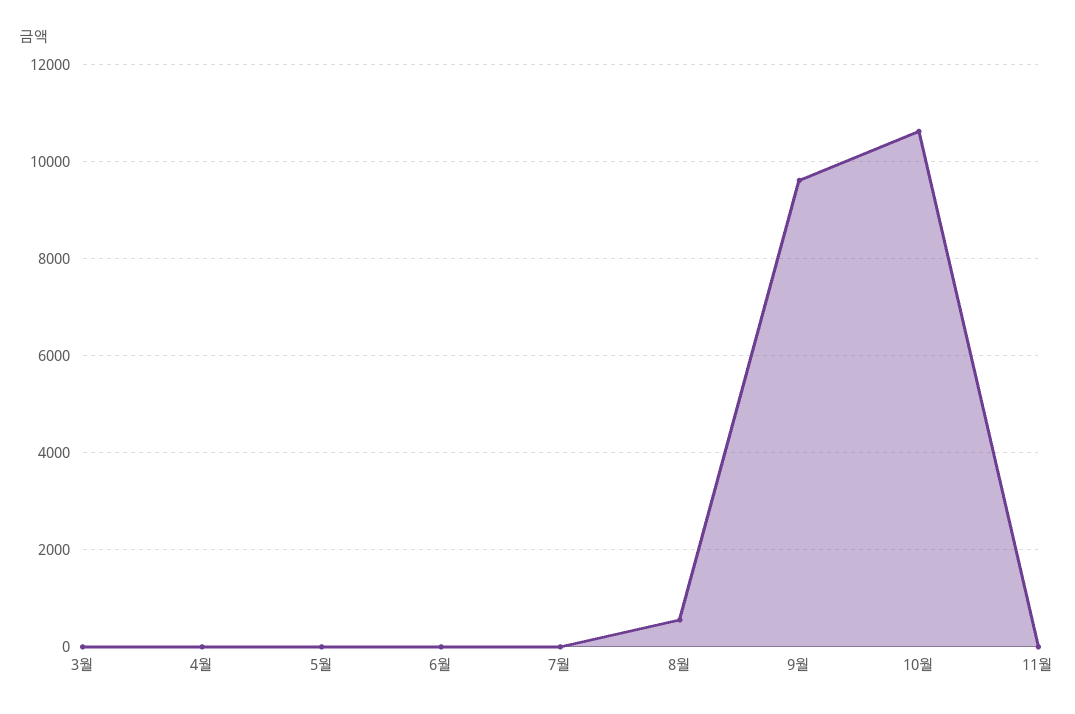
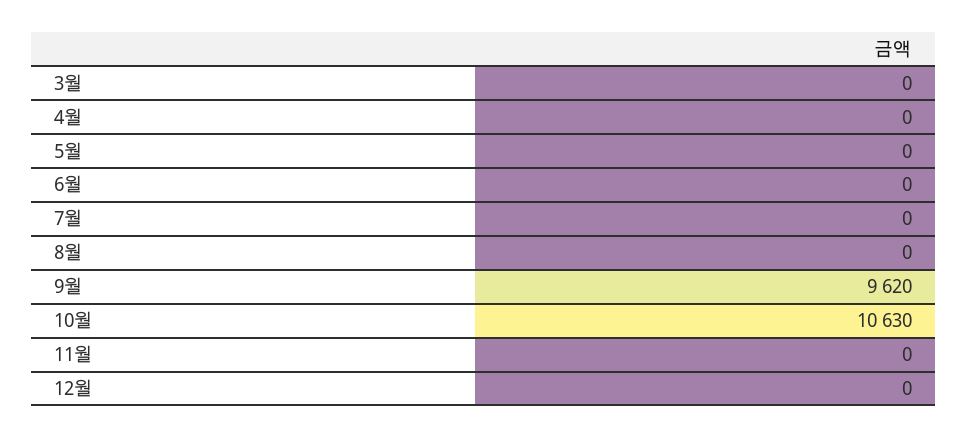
8월: 600 -> 0
12월: none -> 0

